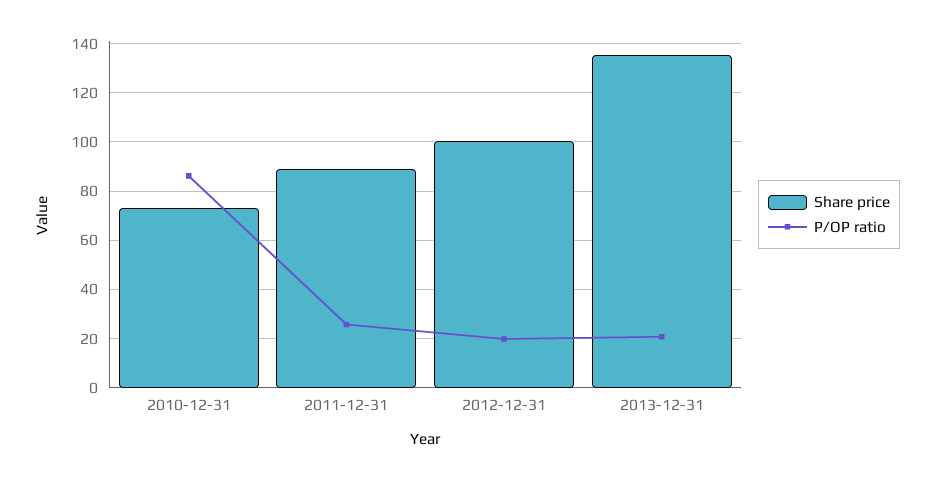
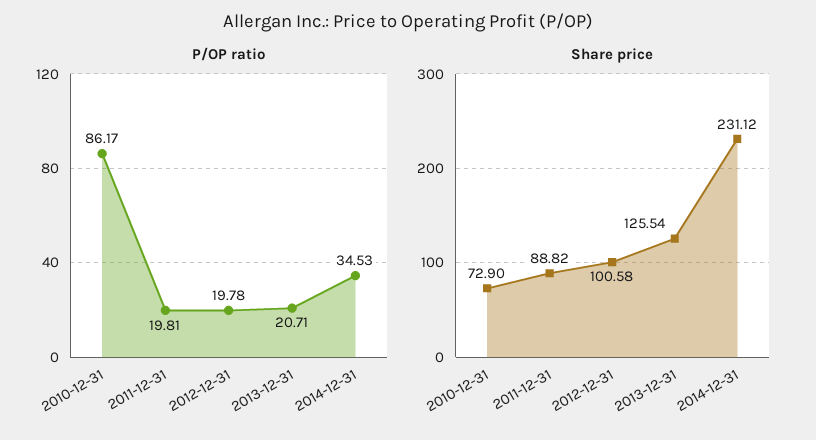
P/OP ratio, 2011-12-31: 25 -> 19.81
Share price, 2013-12-31: 135 -> 125.54
P/OP ratio, 2014-12-31: none -> 34.53
Share price, 2014-12-31: none -> 231.12

